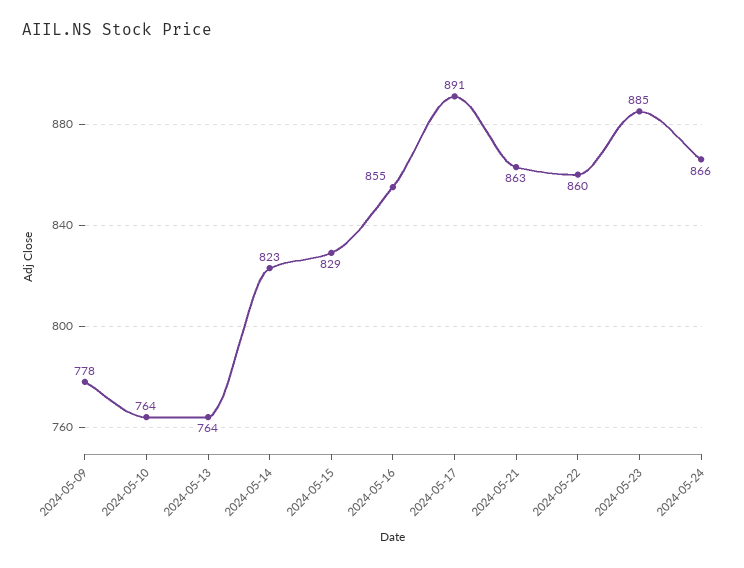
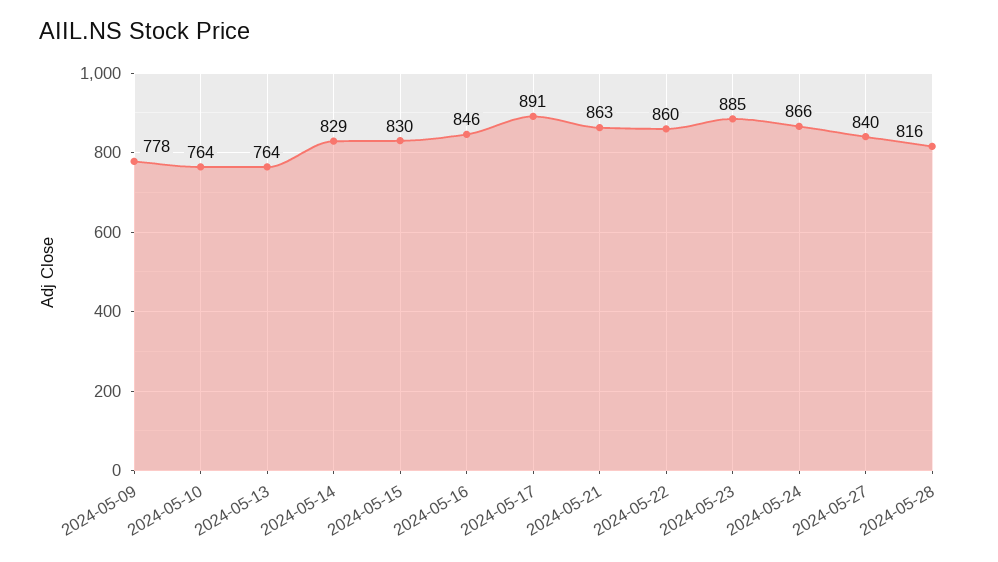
2024-05-14: 823 -> 829
2024-05-15: 829 -> 830
2024-05-16: 855 -> 846
2024-05-27: none -> 840
2024-05-28: none -> 816

